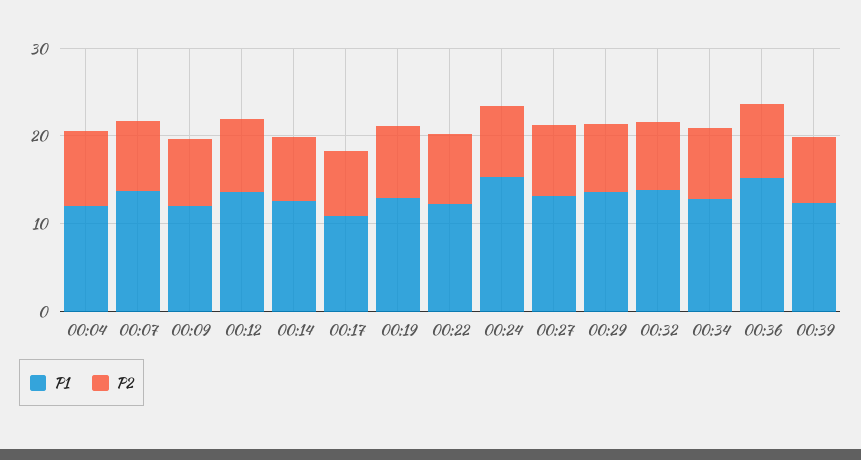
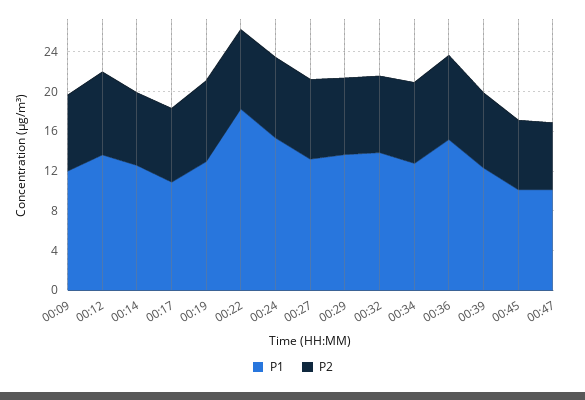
P1, 00:04: 12 -> none
P2, 00:04: 8 -> none
P1, 00:07: 14 -> none
P2, 00:07: 8 -> none
P1, 00:22: 12 -> 18
P1, 00:45: none -> 10
P2, 00:45: none -> 7
P1, 00:47: none -> 10
P2, 00:47: none -> 7

